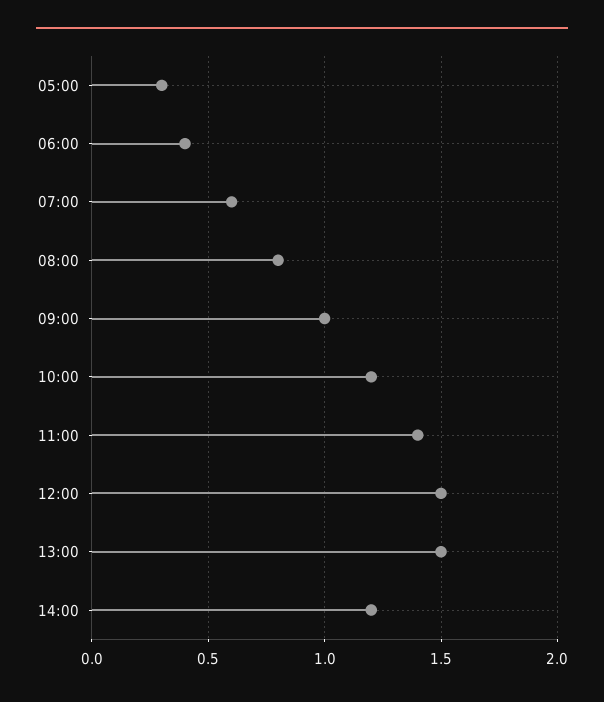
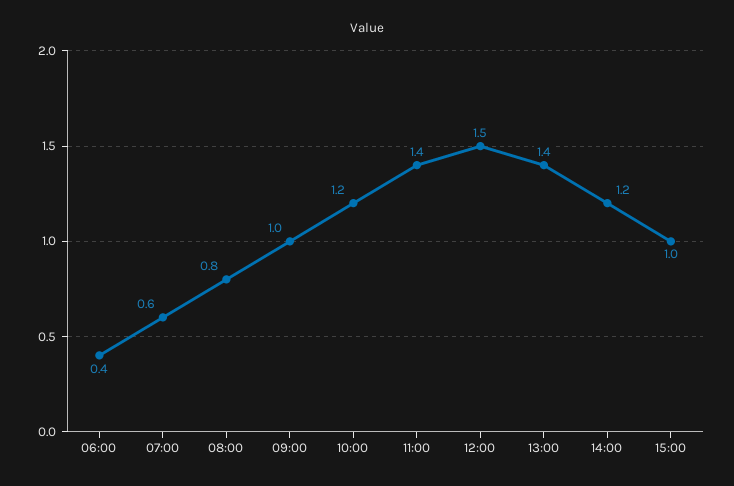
05:00: 0.3 -> none
13:00: 1.5 -> 1.4
15:00: none -> 1

